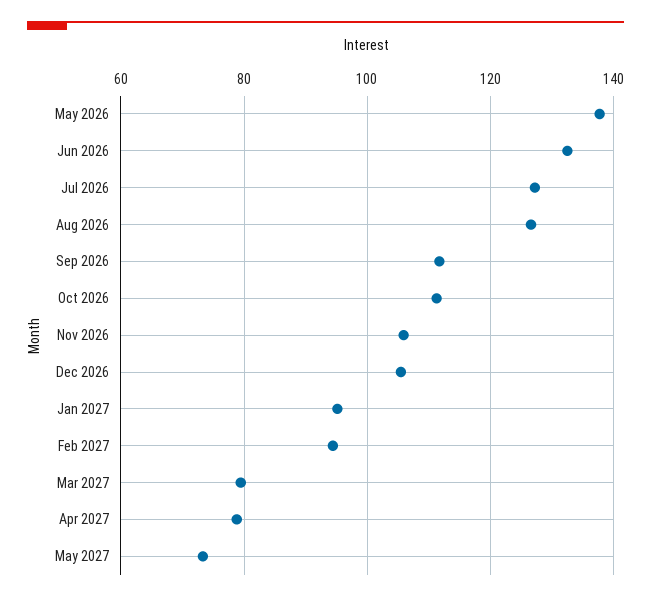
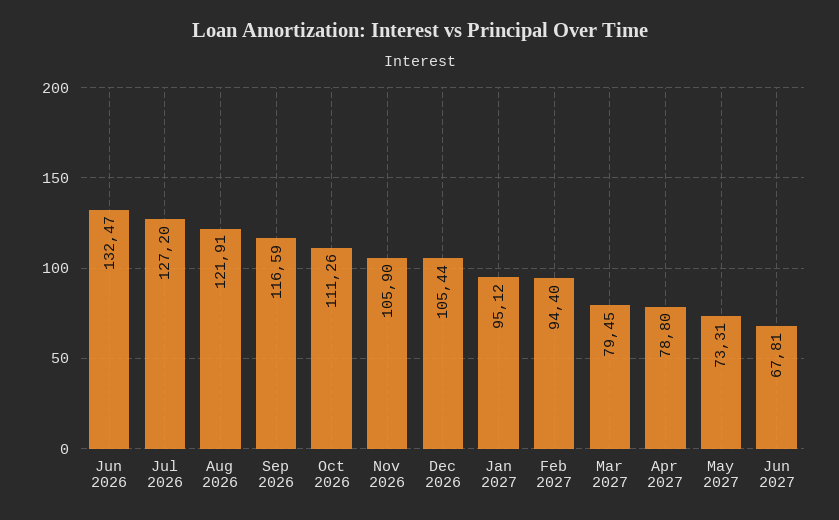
May 2026: 138 -> none
Aug 2026: 126 -> 121.91
Sep 2026: 112 -> 116.59
Jun 2027: none -> 67.81

